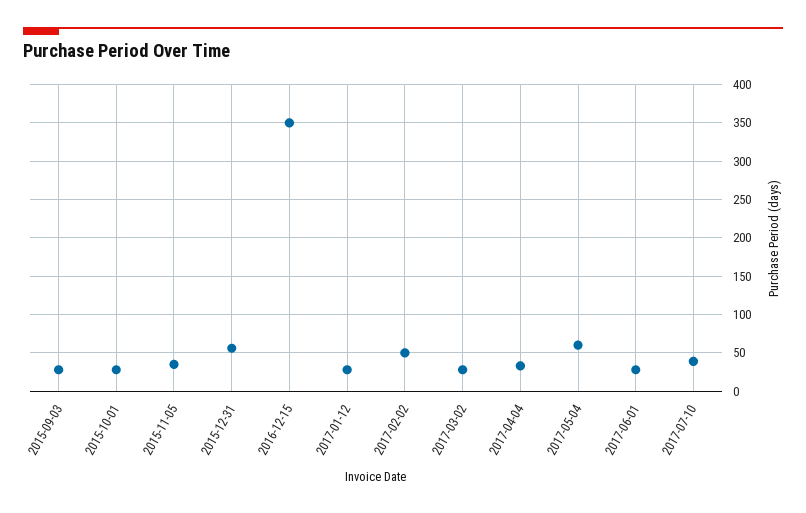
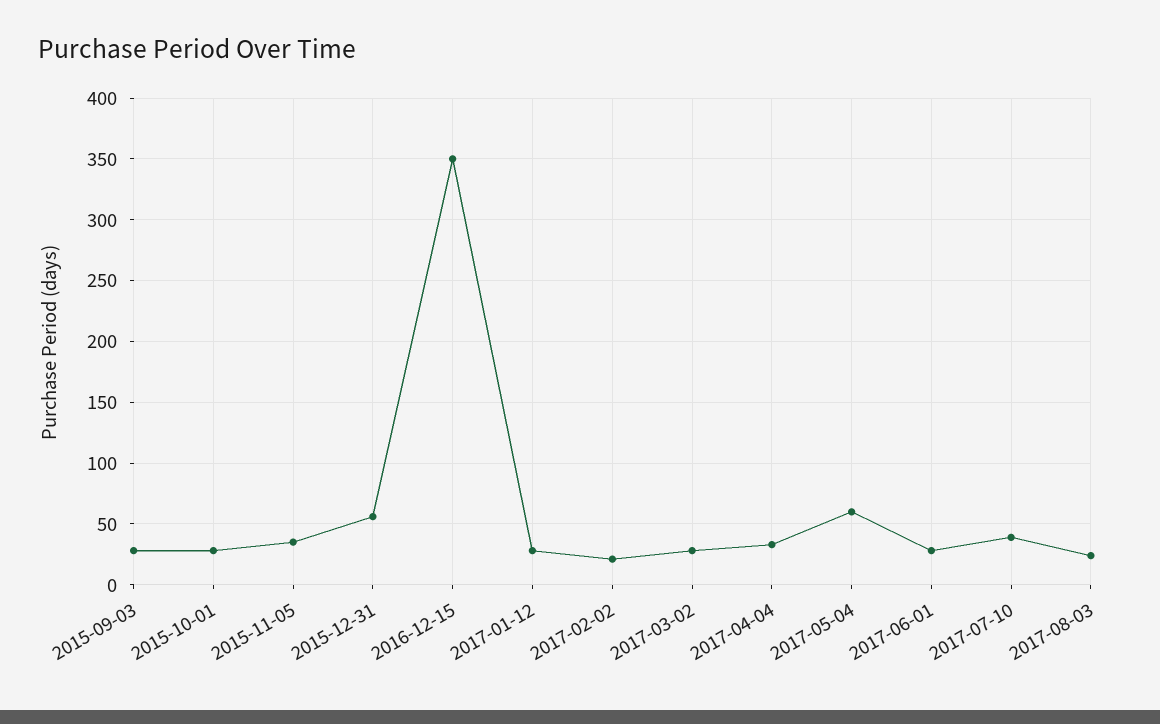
2017-02-02: 50 -> 20
2017-08-03: none -> 25

